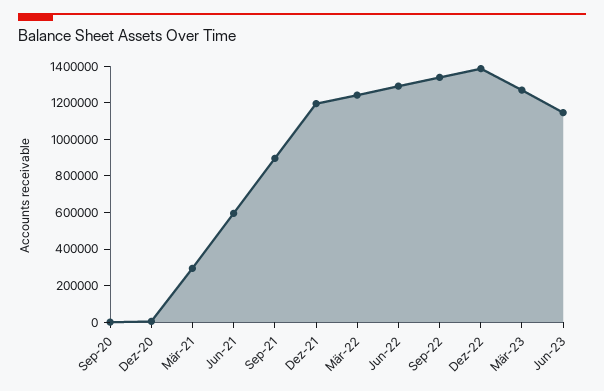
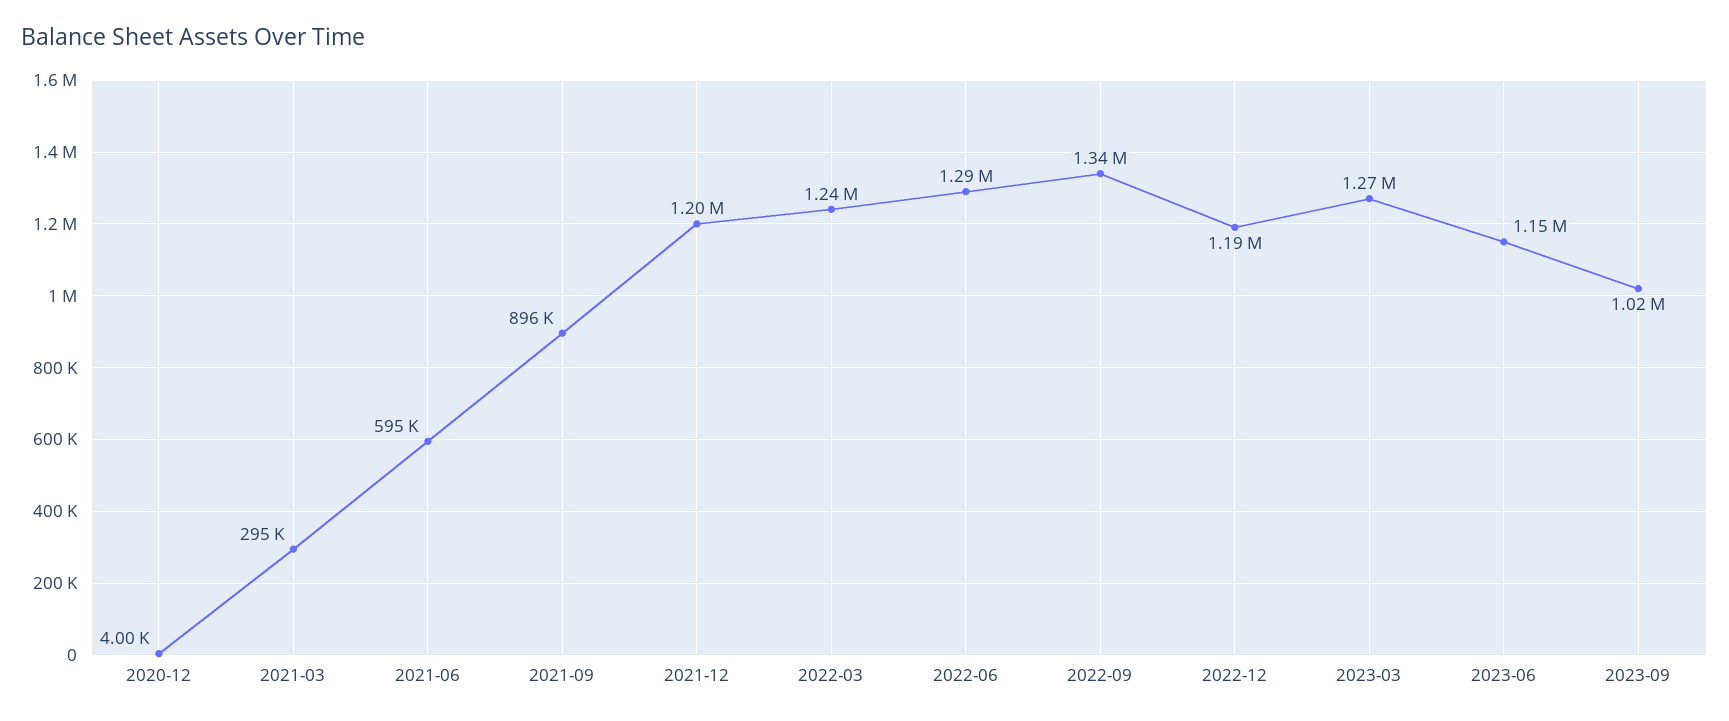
Sep-20: 0 -> none
Dez-22: 1400000 -> 1190000
2023-09: none -> 1020000

